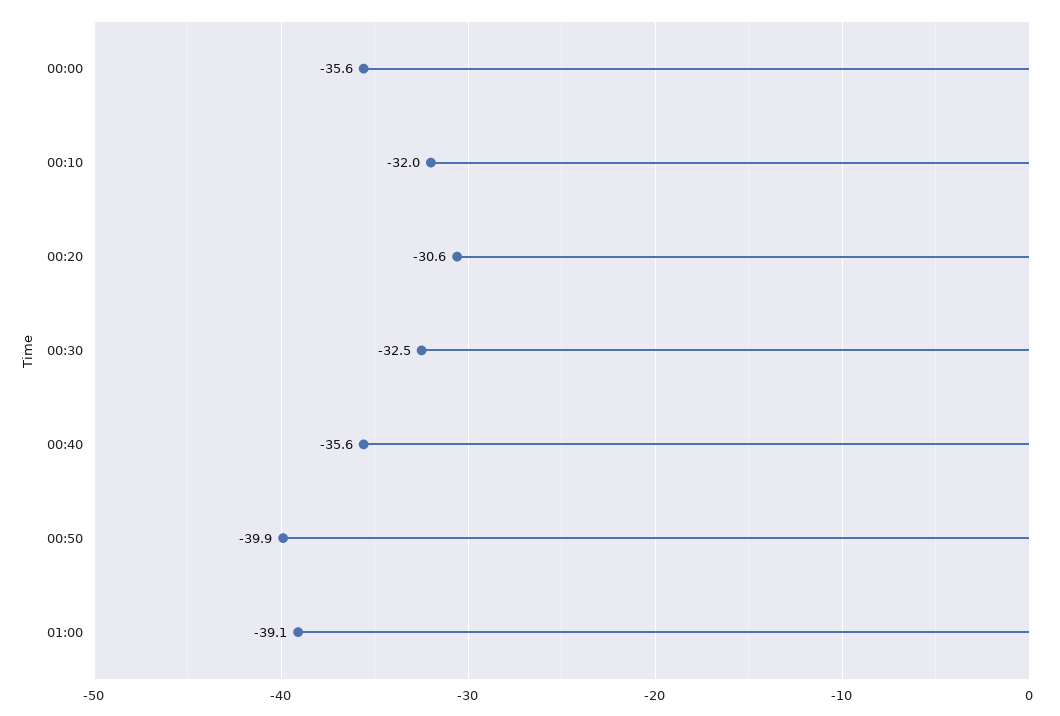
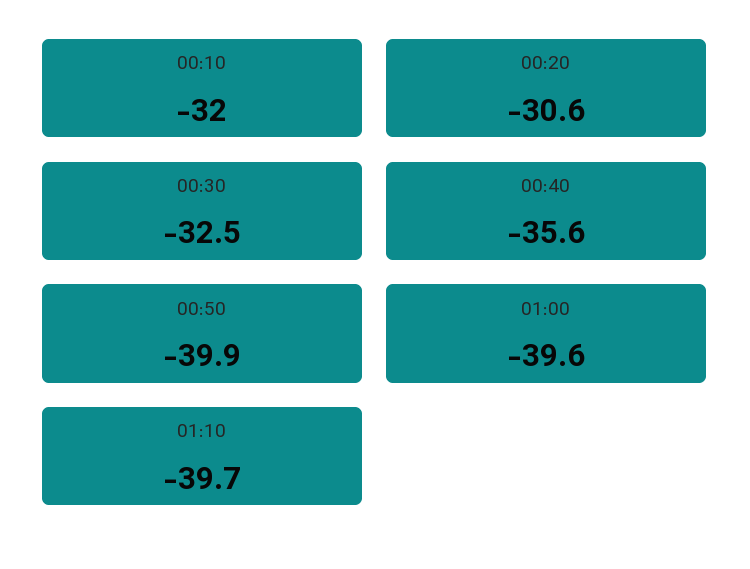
00:00: -35.6 -> none
01:00: -39.1 -> -39.6
01:10: none -> -39.7

